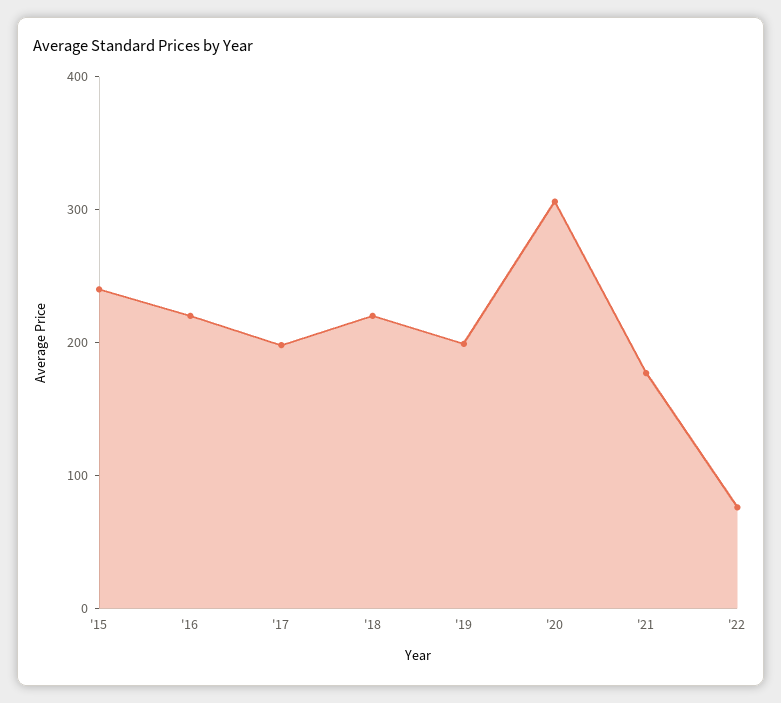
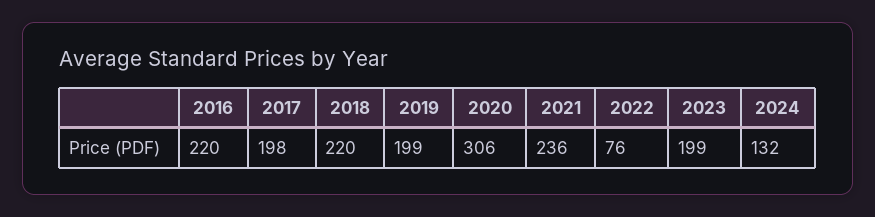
'15: 240 -> none
'21: 180 -> 236
2023: none -> 199
2024: none -> 132

